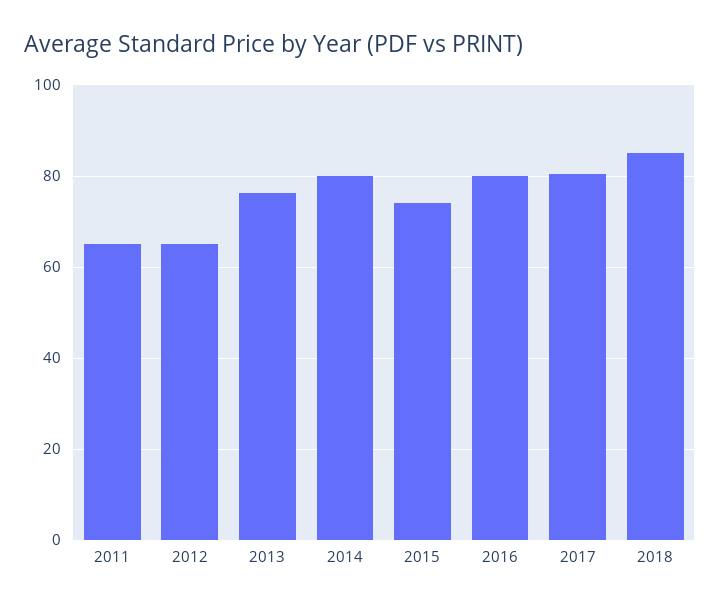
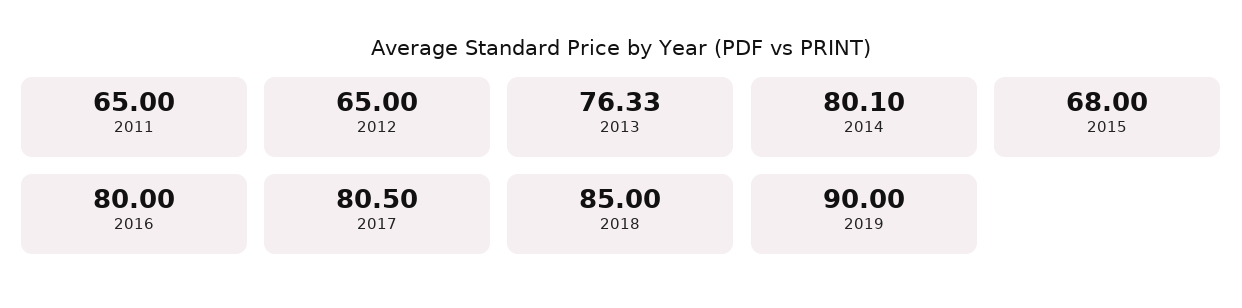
2015: 74 -> 68
2019: none -> 90

